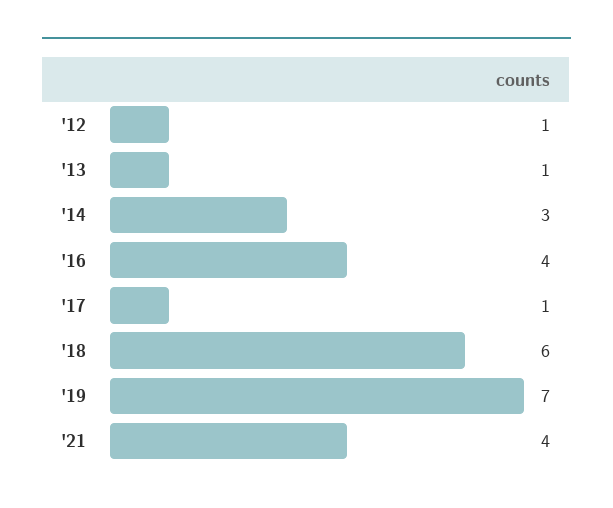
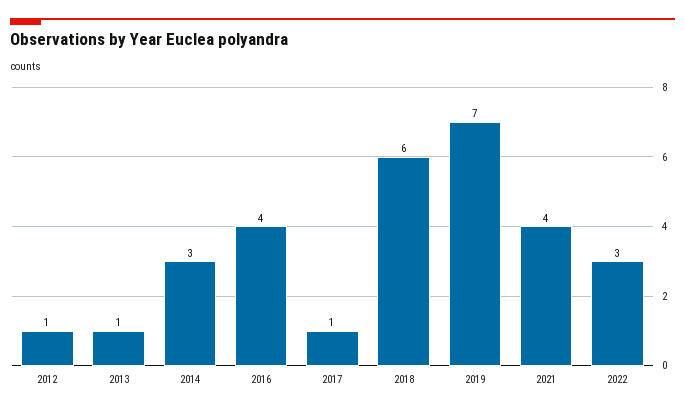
2022: none -> 3

